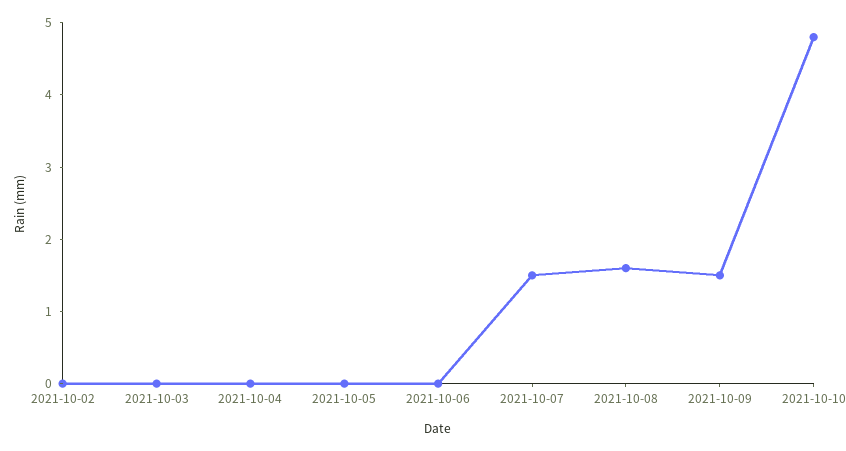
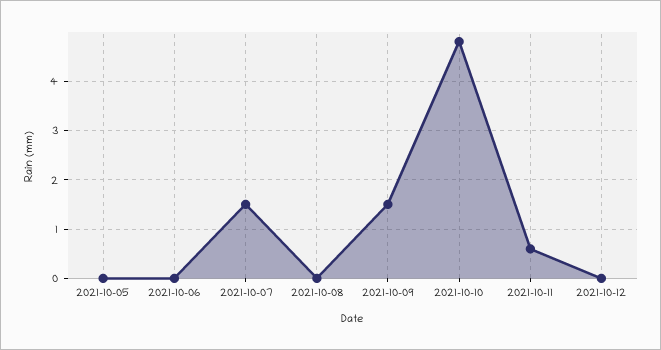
2021-10-02: 0 -> none
2021-10-03: 0 -> none
2021-10-04: 0 -> none
2021-10-08: 1.5 -> 0
2021-10-11: none -> 0.5
2021-10-12: none -> 0

